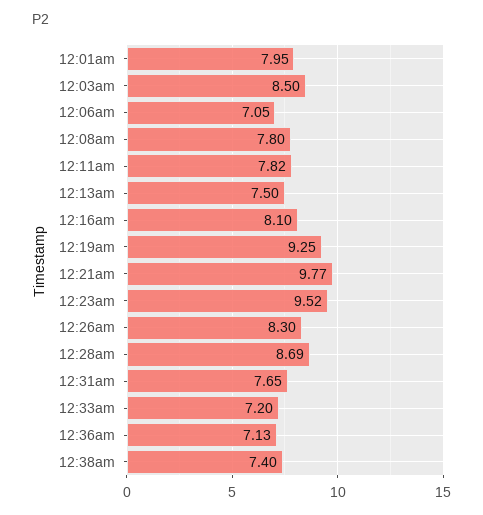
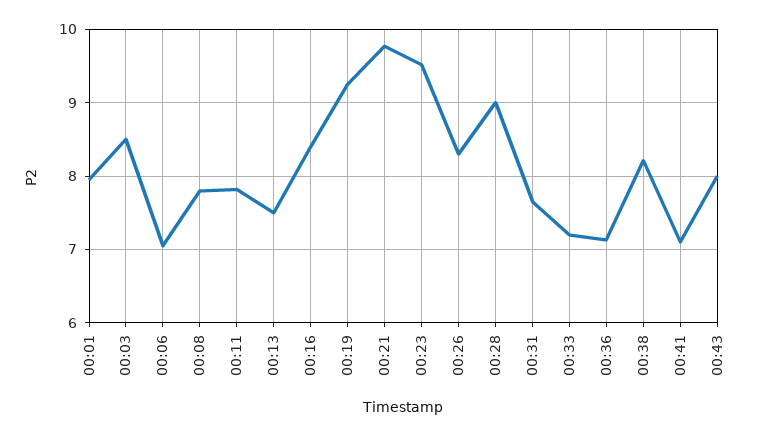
12:16am: 8.1 -> 8.4
12:28am: 8.69 -> 9
12:38am: 7.4 -> 8.2
00:41: none -> 7.1
00:43: none -> 8

